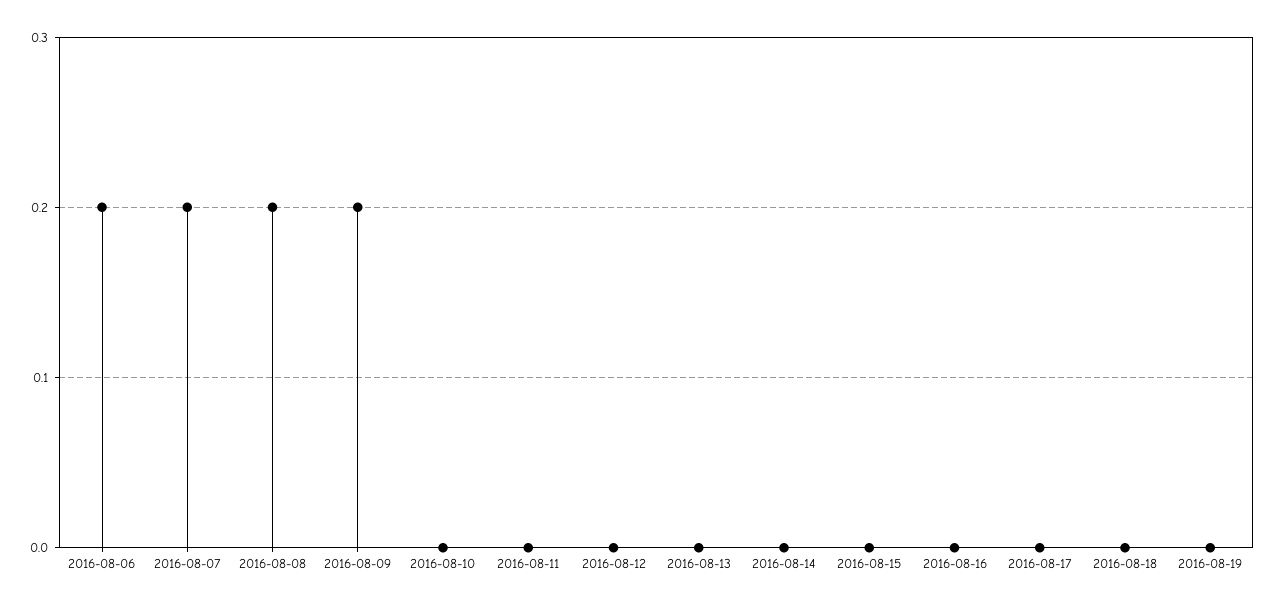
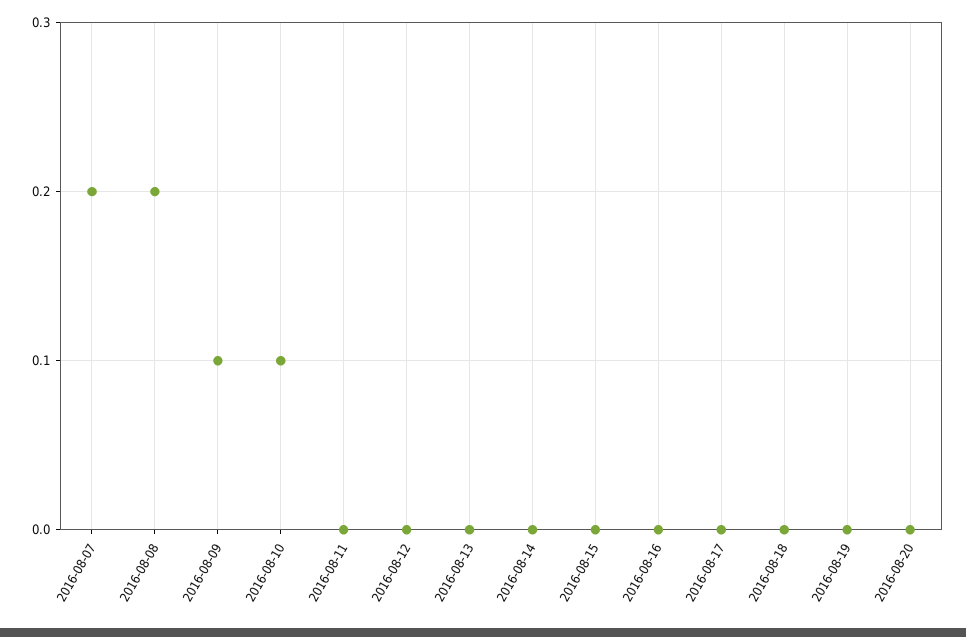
2016-08-06: 0.2 -> none
2016-08-09: 0.2 -> 0.1
2016-08-10: 0 -> 0.1
2016-08-20: none -> 0

